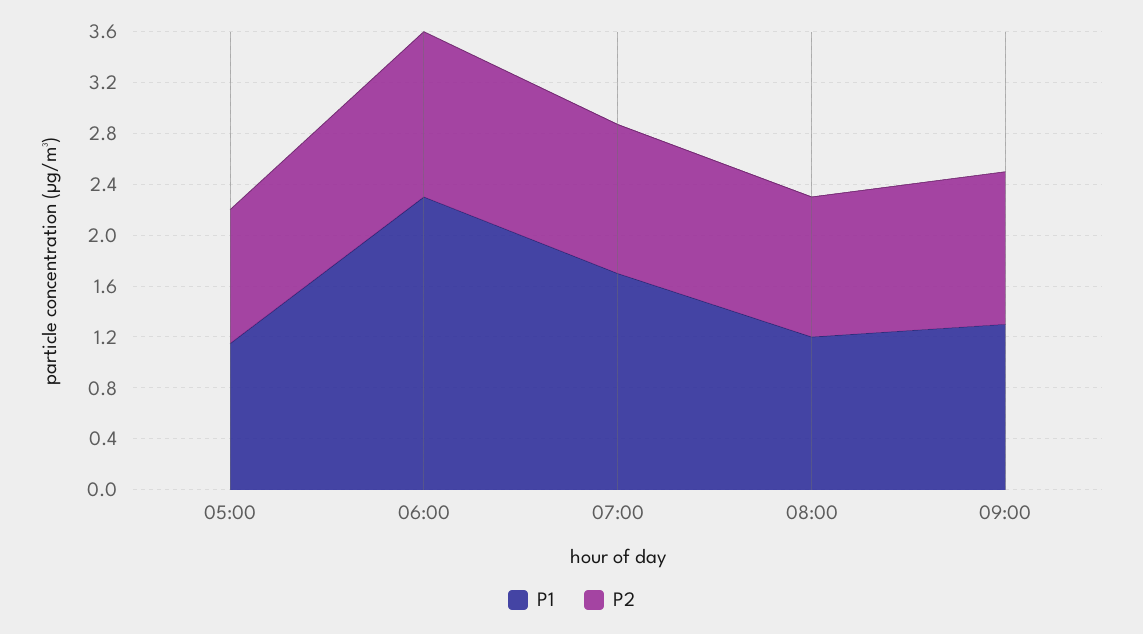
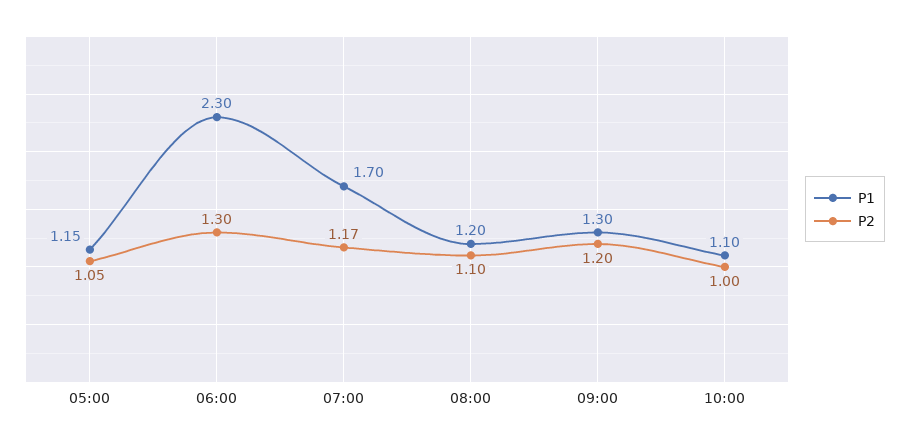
P1, 10:00: none -> 1.1
P2, 10:00: none -> 1

